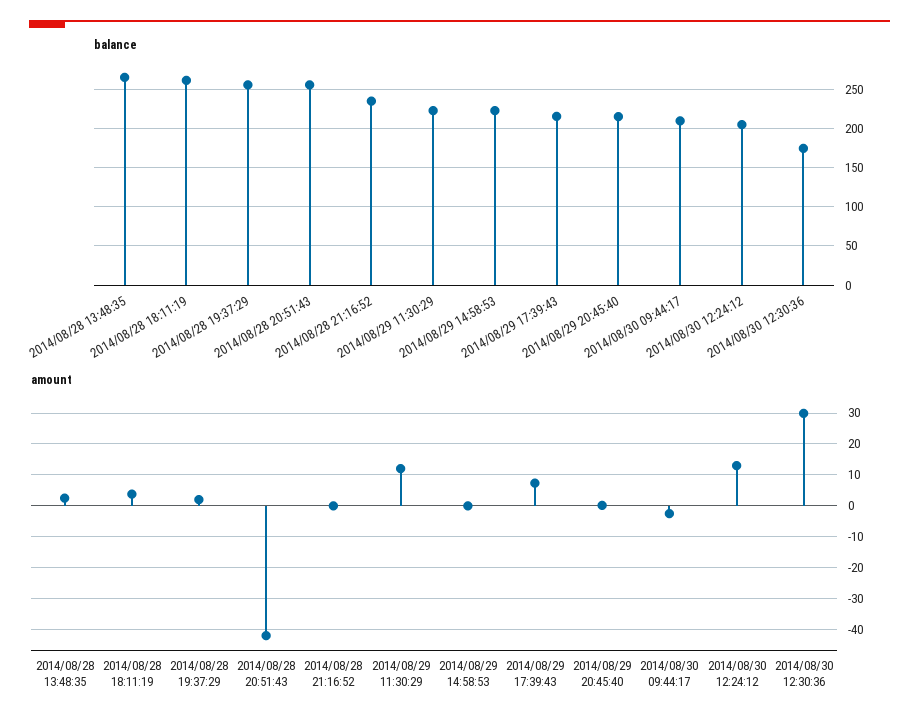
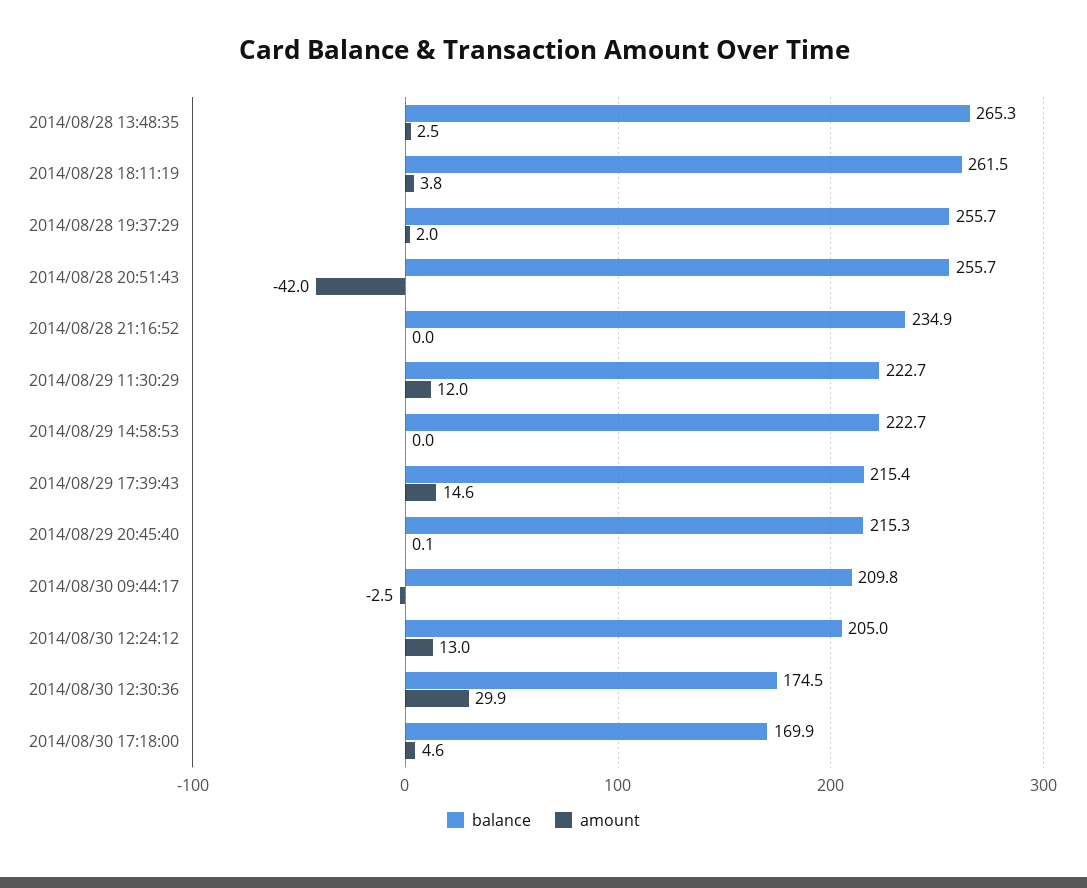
amount, 2014/08/29 17:39:43: 8 -> 14.6
balance, 2014/08/30 17:18:00: none -> 169.9
amount, 2014/08/30 17:18:00: none -> 4.6

